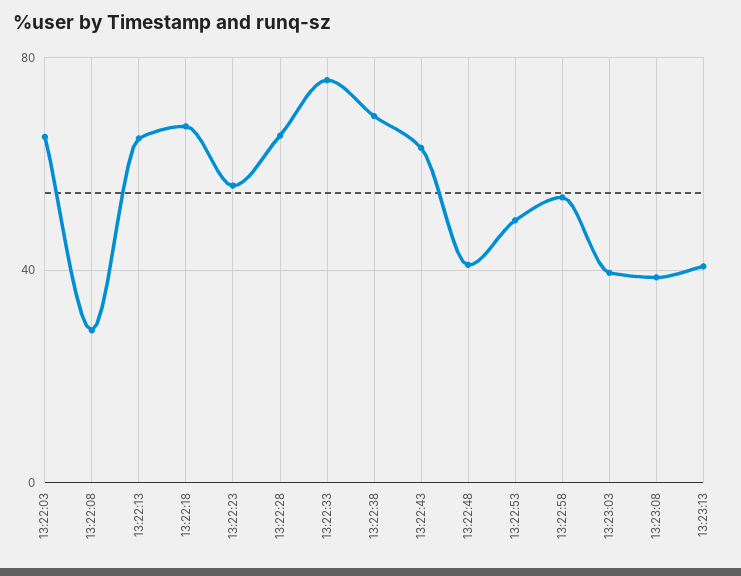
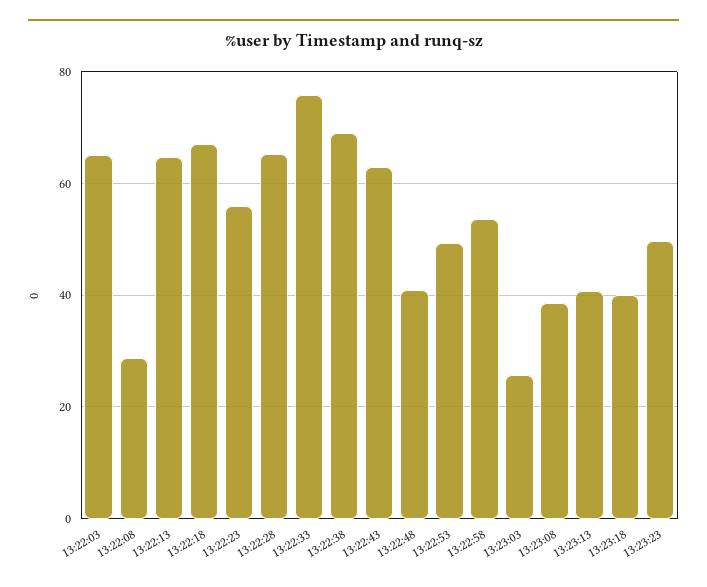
13:23:03: 40 -> 26
13:23:18: none -> 40
13:23:23: none -> 50

